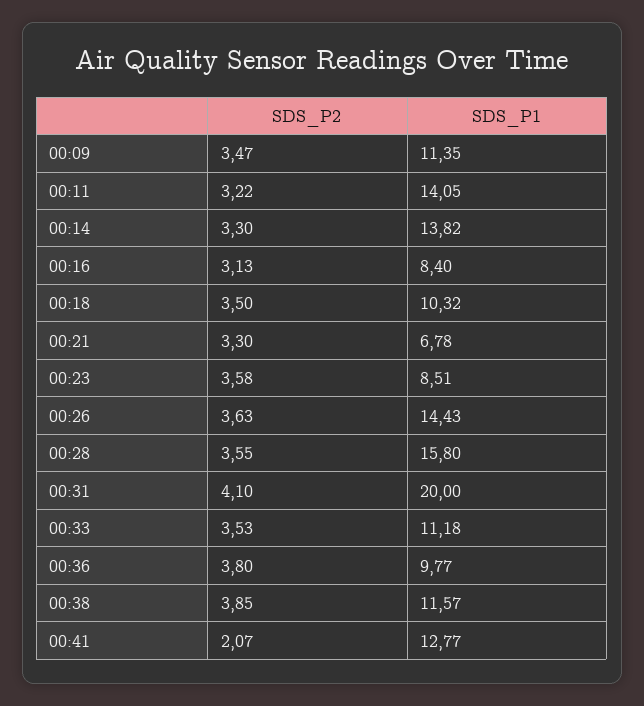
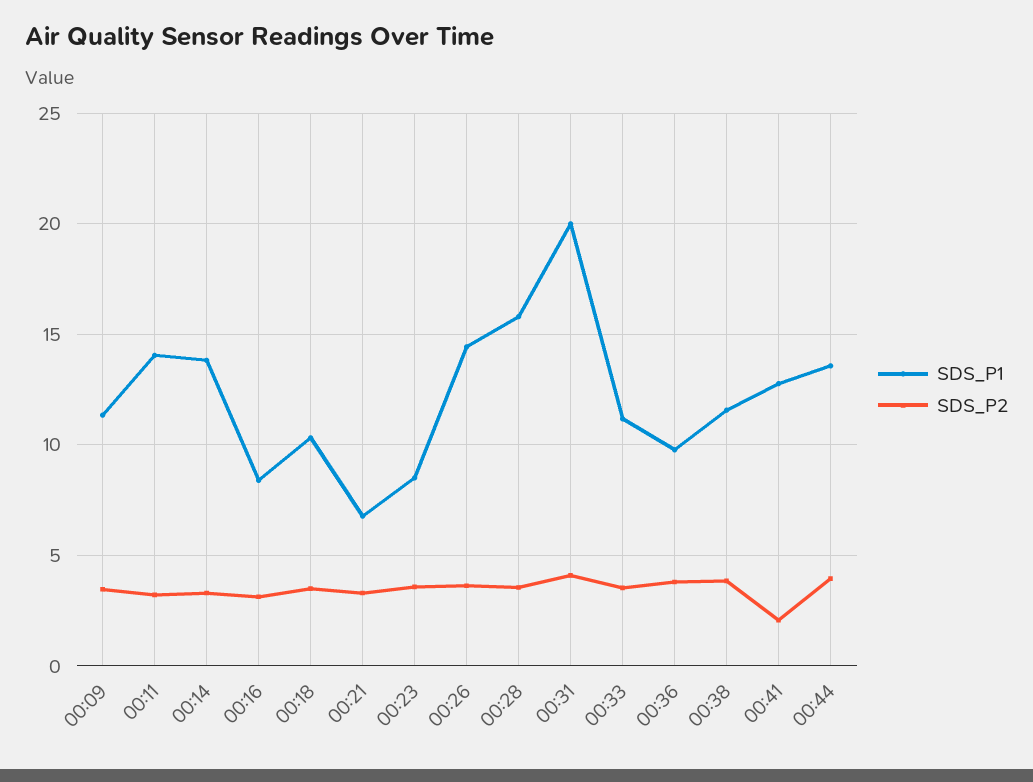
SDS_P1, 00:44: none -> 13.5
SDS_P2, 00:44: none -> 4

